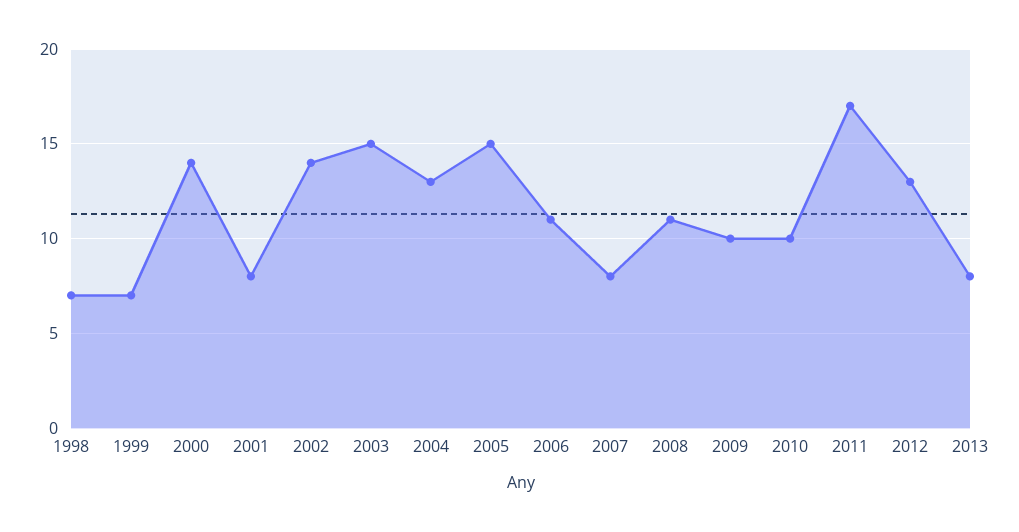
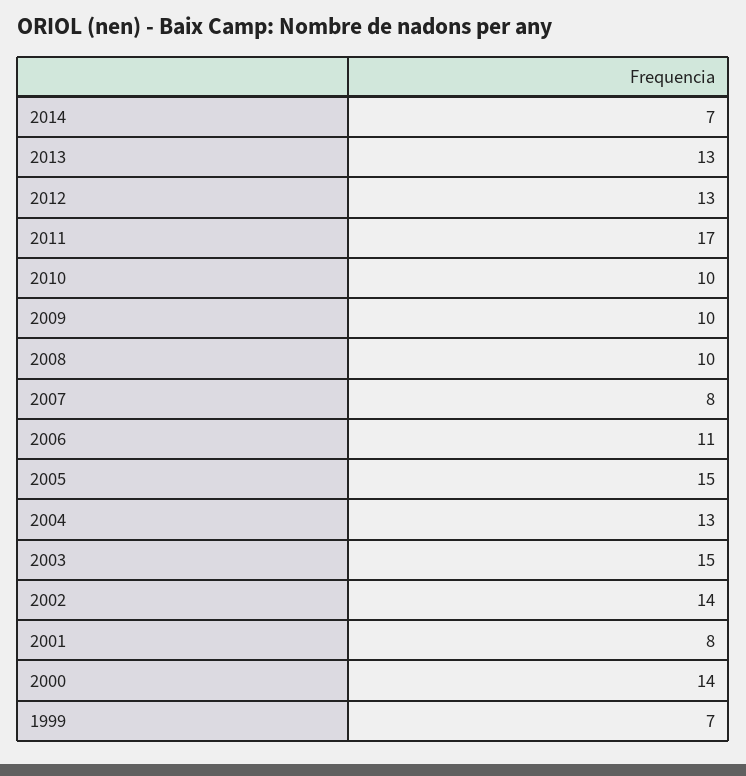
1998: 7 -> none
2008: 11 -> 10
2013: 8 -> 13
2014: none -> 7

